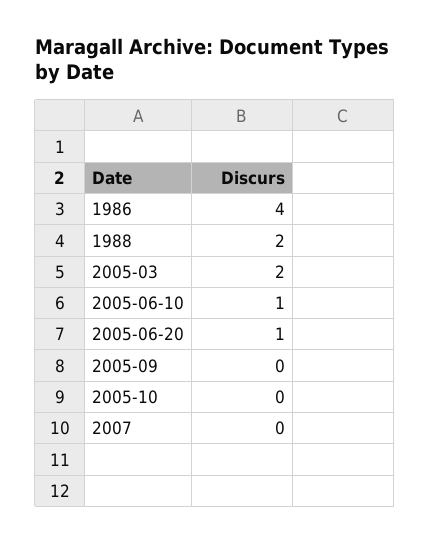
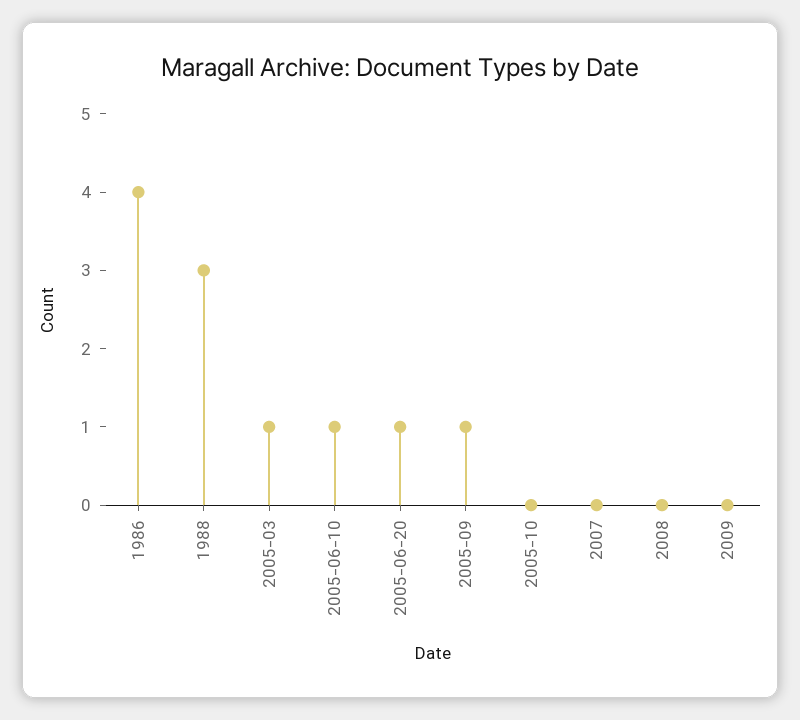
1988: 2 -> 3
2005-03: 2 -> 1
2005-09: 0 -> 1
2008: none -> 0
2009: none -> 0

